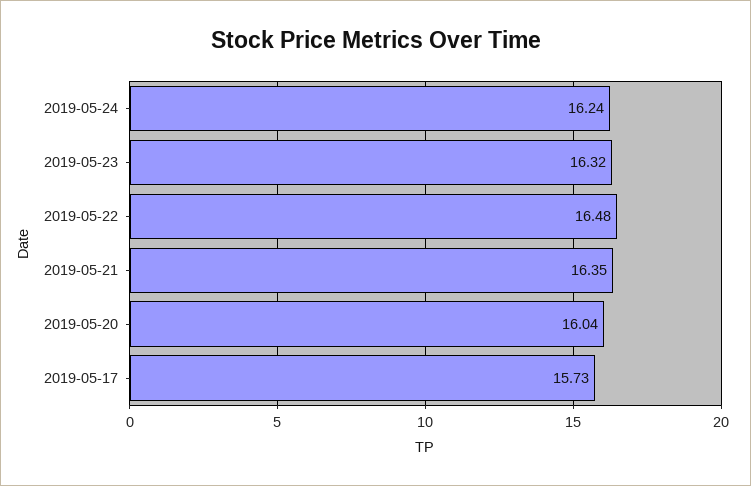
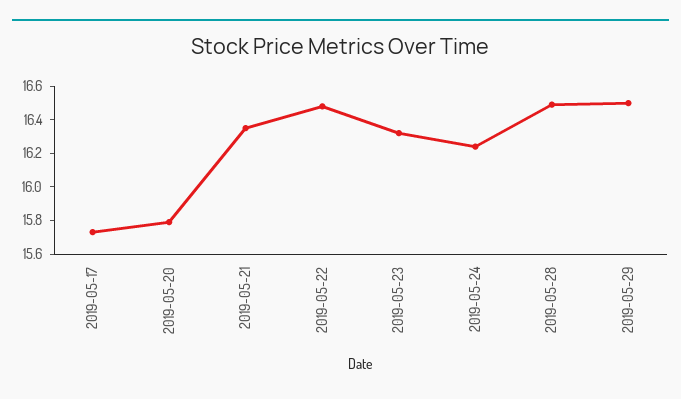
2019-05-20: 16.04 -> 15.8
2019-05-28: none -> 16.5
2019-05-29: none -> 16.5

